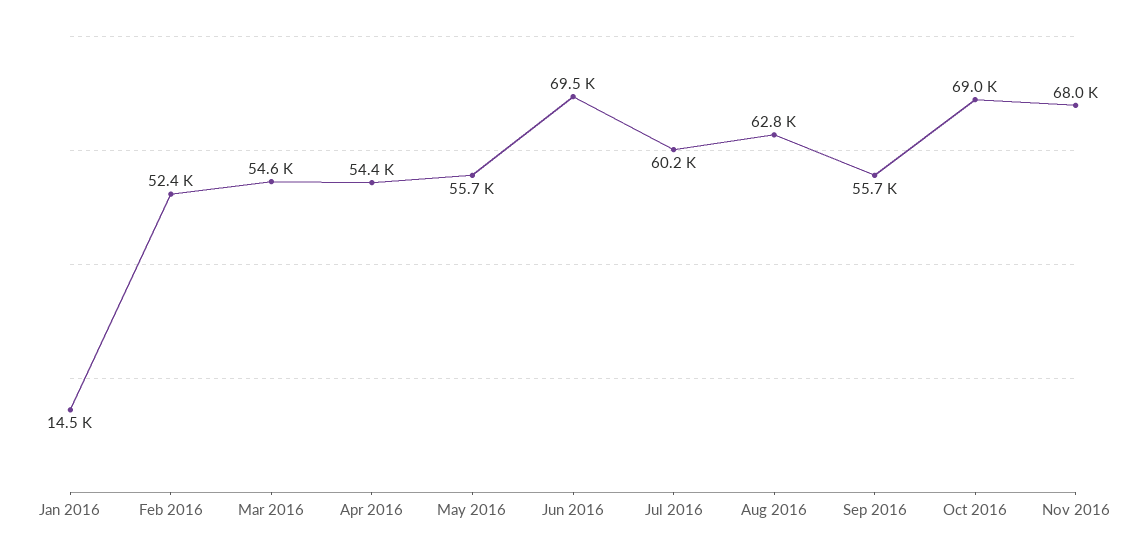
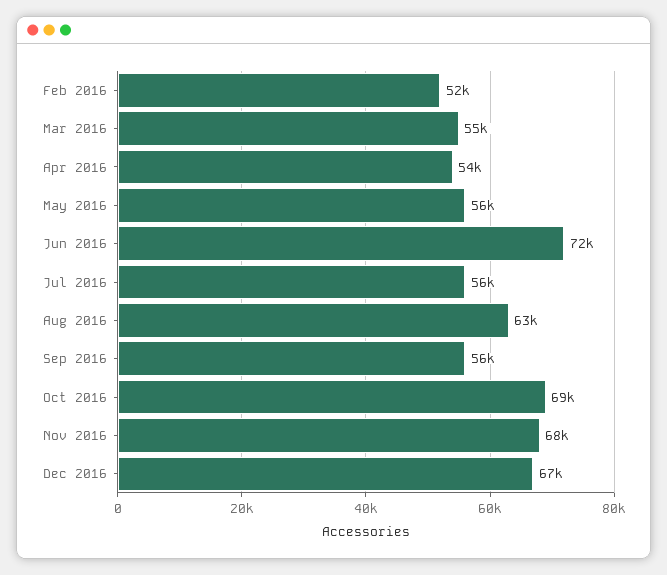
Jan 2016: 14500 -> none
Jun 2016: 69500 -> 72000
Jul 2016: 60200 -> 56000
Dec 2016: none -> 67000

